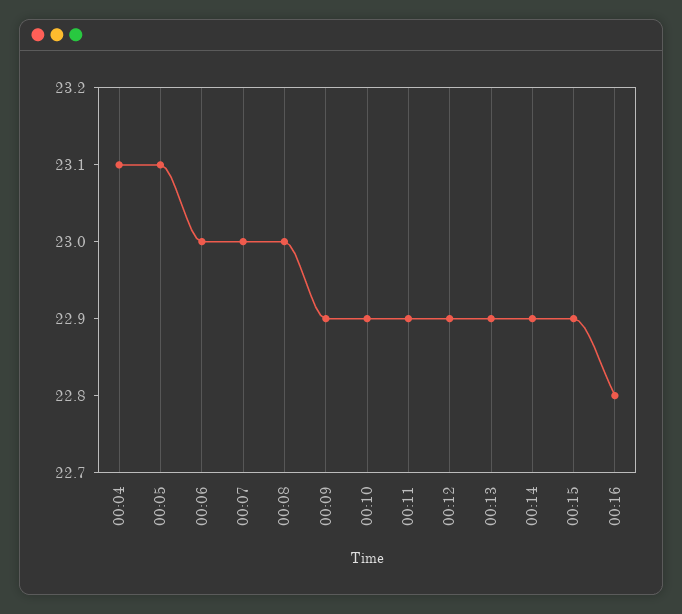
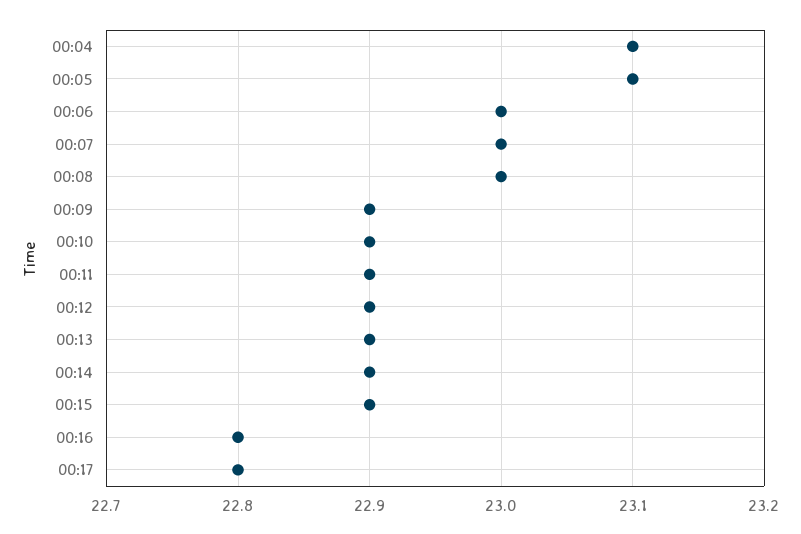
00:17: none -> 22.8

